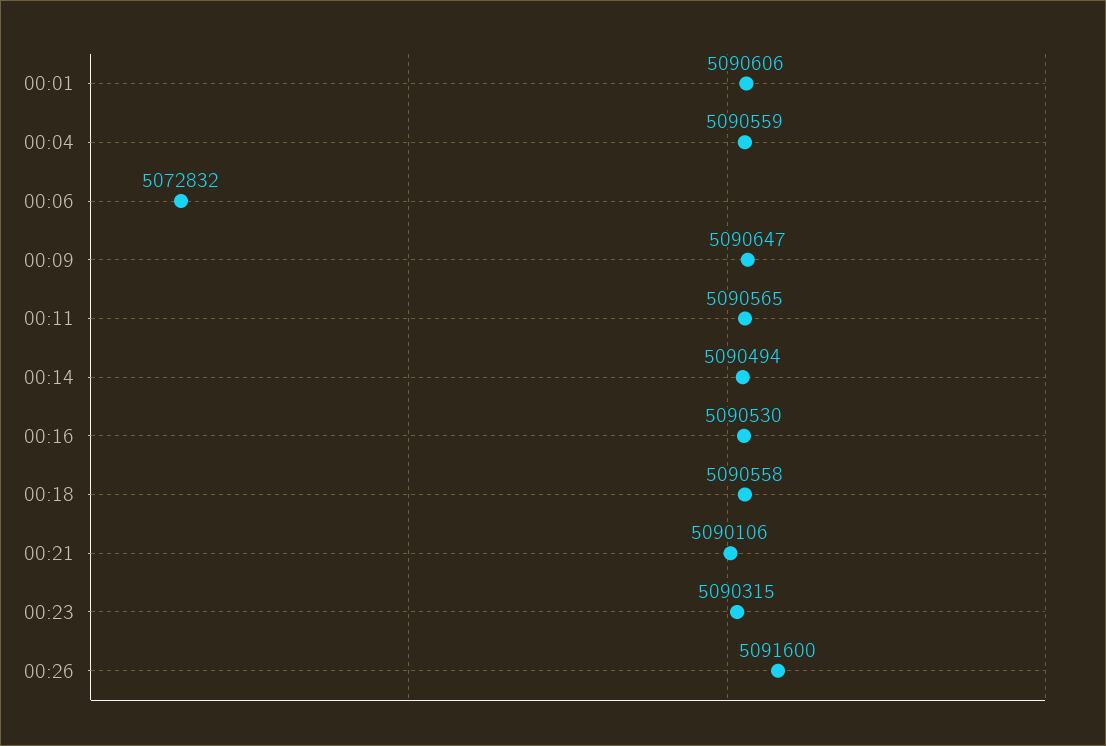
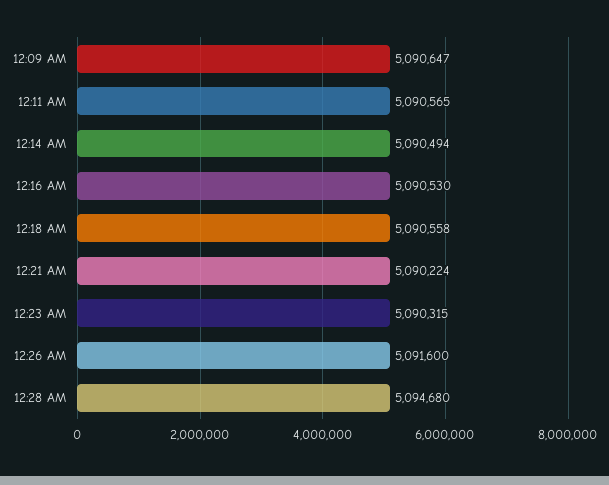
00:01: 5090606 -> none
00:04: 5090559 -> none
00:06: 5072832 -> none
00:21: 5090106 -> 5090224
12:28 AM: none -> 5094680

